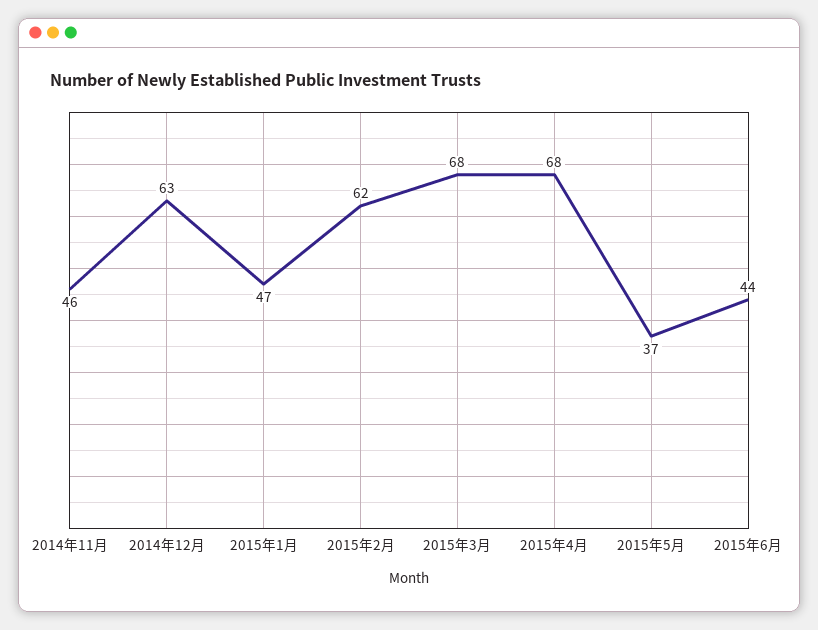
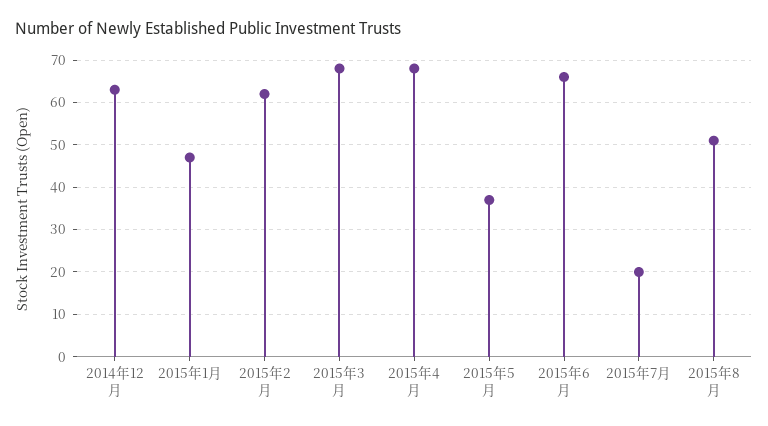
2014年11月: 46 -> none
2015年6月: 44 -> 65
2015年7月: none -> 20
2015年8月: none -> 50

